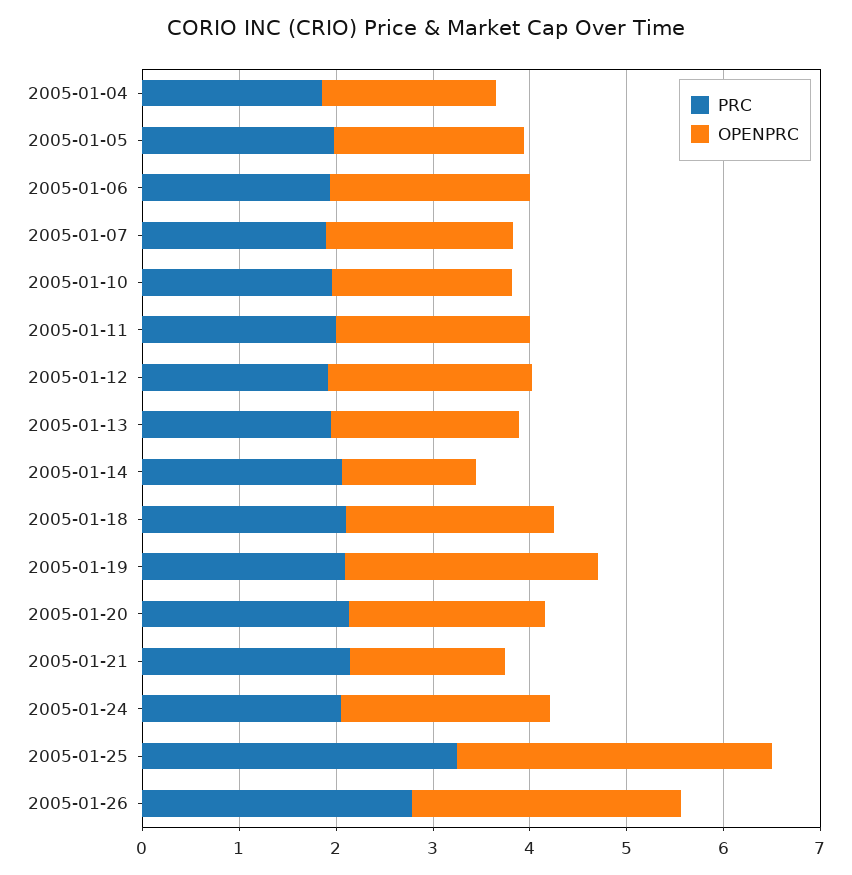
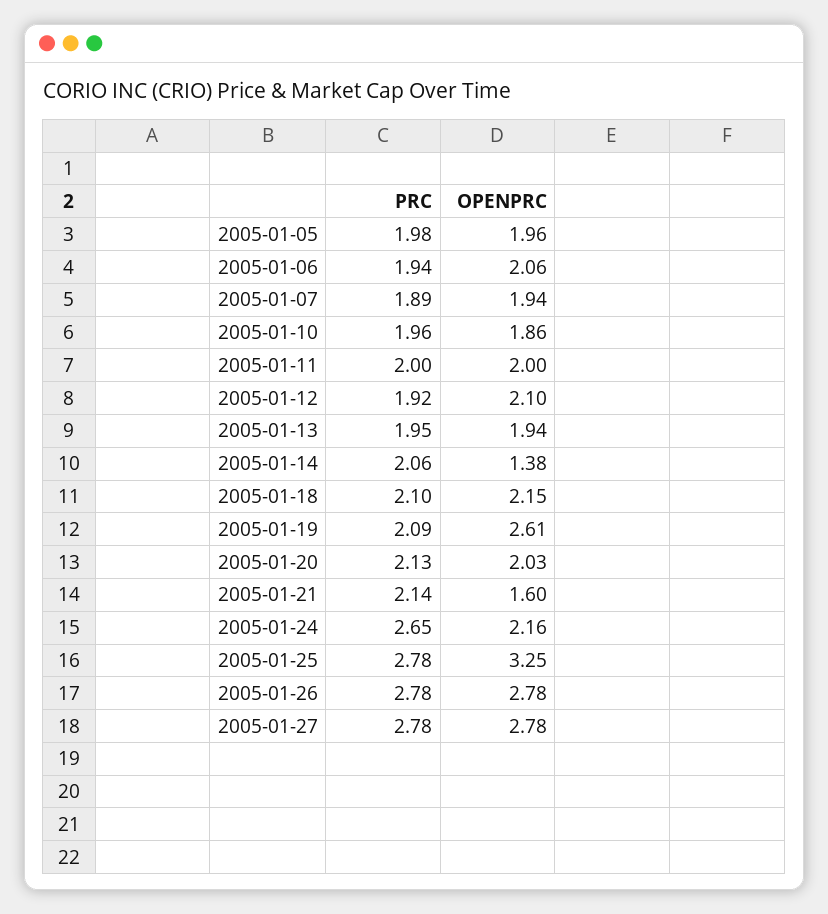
PRC, 2005-01-04: 1.8 -> none
OPENPRC, 2005-01-04: 1.8 -> none
PRC, 2005-01-24: 2 -> 2.65
PRC, 2005-01-25: 3.2 -> 2.78
PRC, 2005-01-27: none -> 2.78
OPENPRC, 2005-01-27: none -> 2.78

